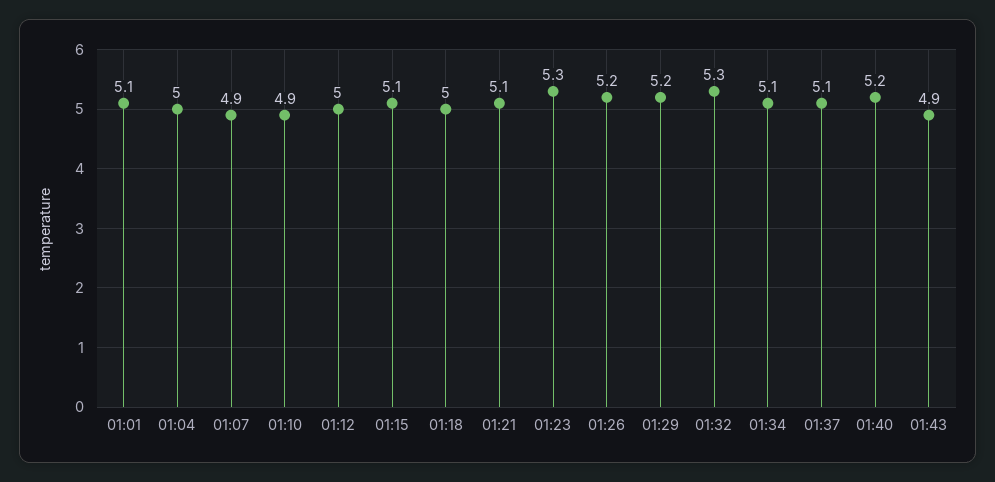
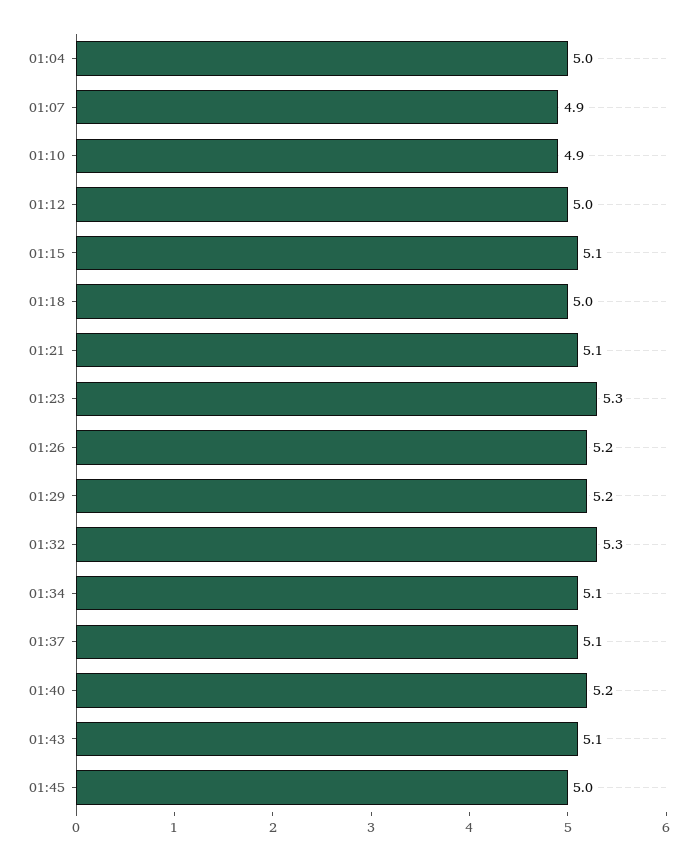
01:01: 5.1 -> none
01:43: 4.9 -> 5.1
01:45: none -> 5

